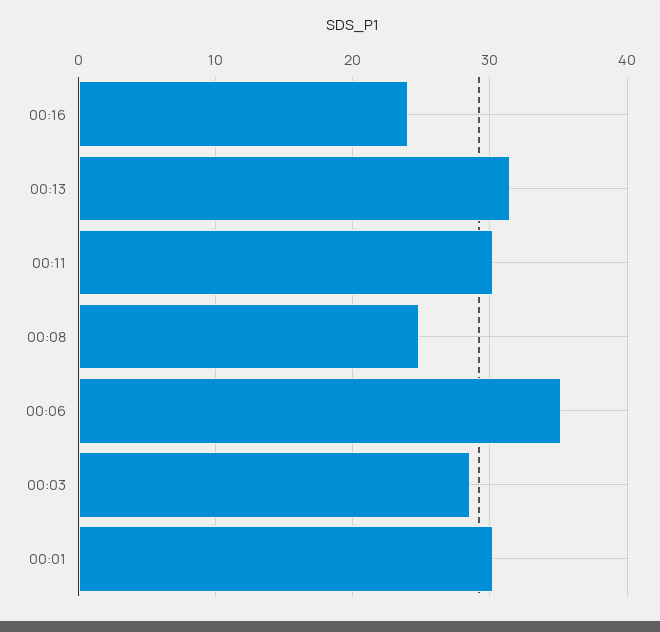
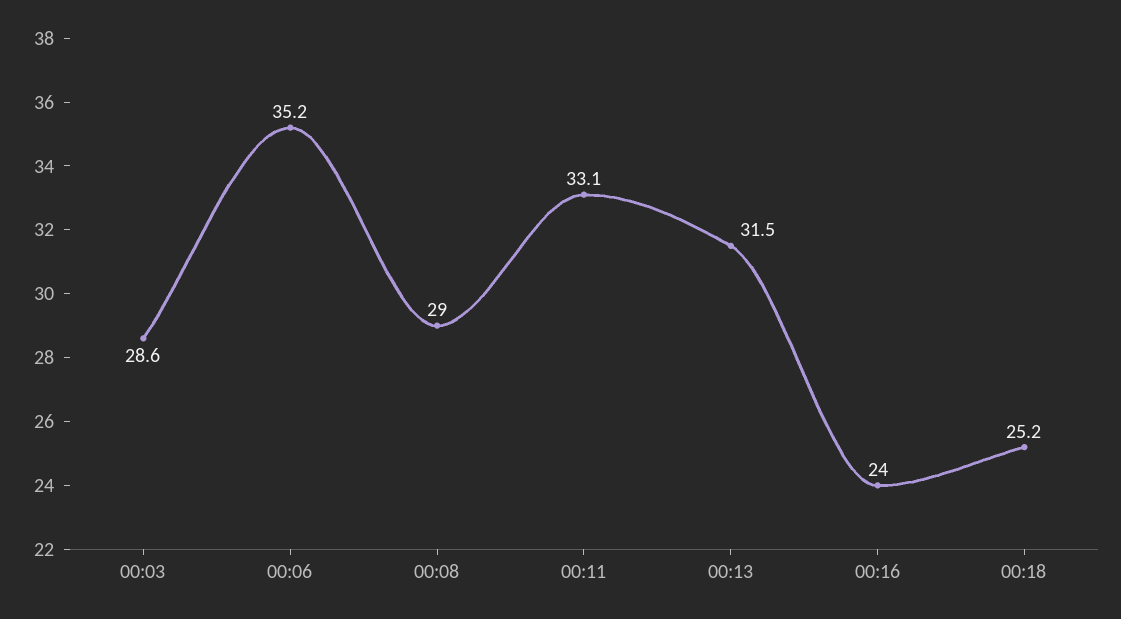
00:11: 30 -> 33.1
00:08: 25 -> 29
00:01: 30 -> none
00:18: none -> 25.2

